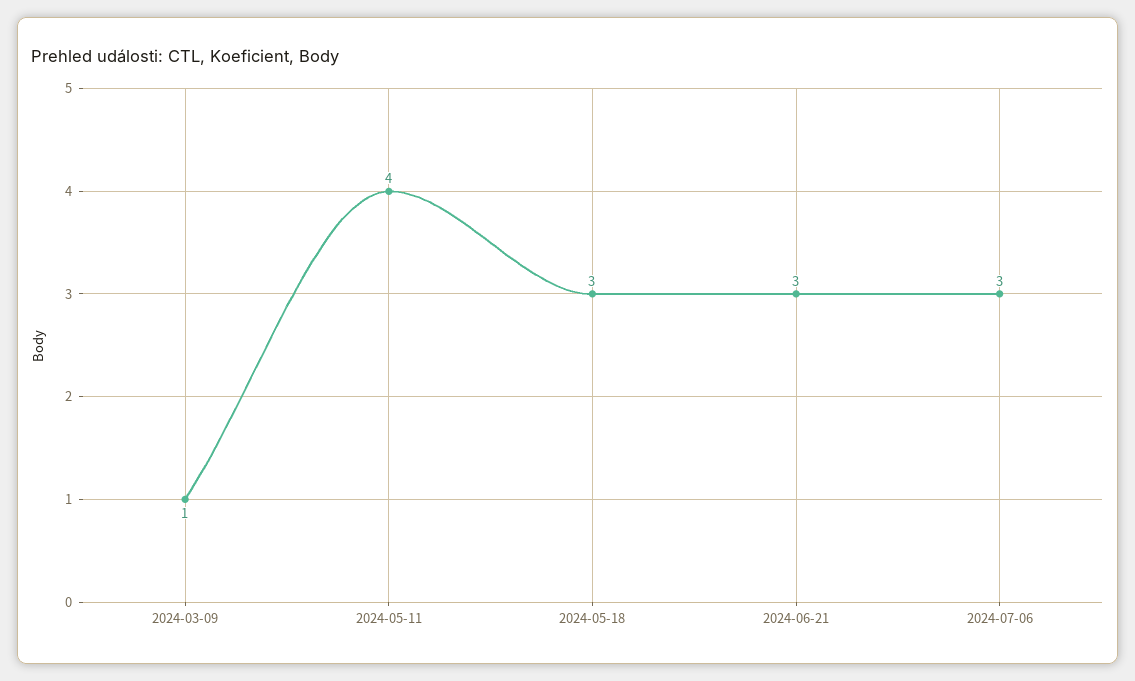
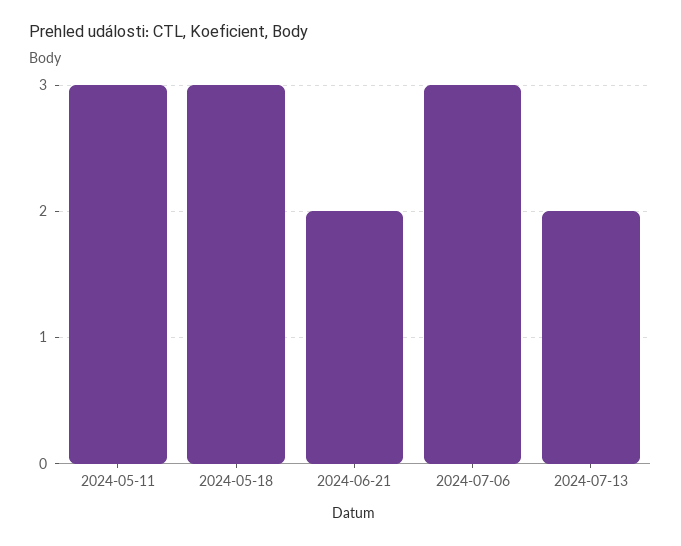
2024-03-09: 1 -> none
2024-05-11: 4 -> 3
2024-06-21: 3 -> 2
2024-07-13: none -> 2

